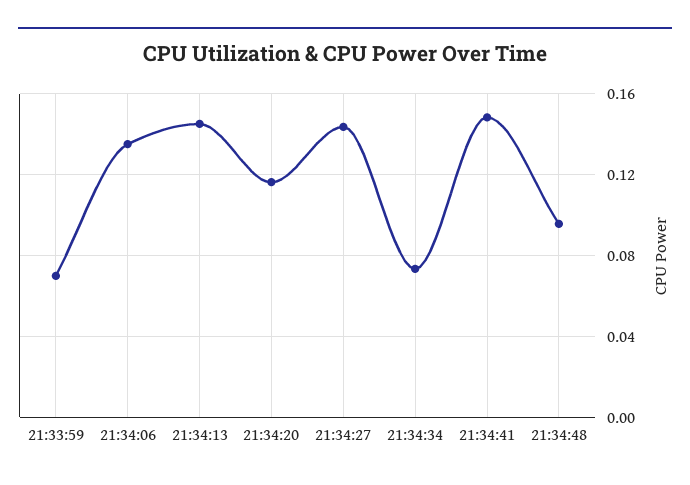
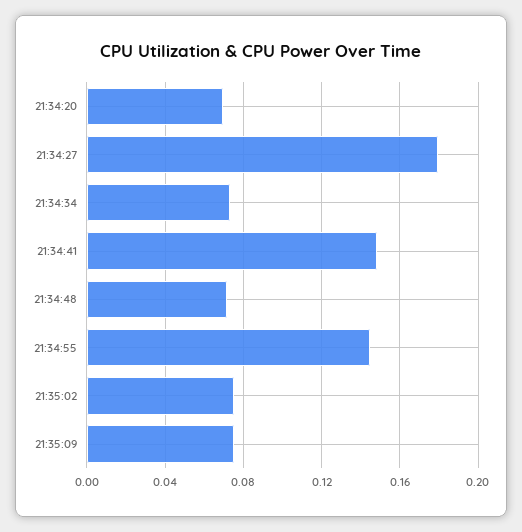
21:33:59: 0.07 -> none
21:34:06: 0.135 -> none
21:34:13: 0.145 -> none
21:34:20: 0.115 -> 0.07
21:34:27: 0.145 -> 0.18
21:34:48: 0.095 -> 0.07
21:34:55: none -> 0.145
21:35:02: none -> 0.075
21:35:09: none -> 0.075

